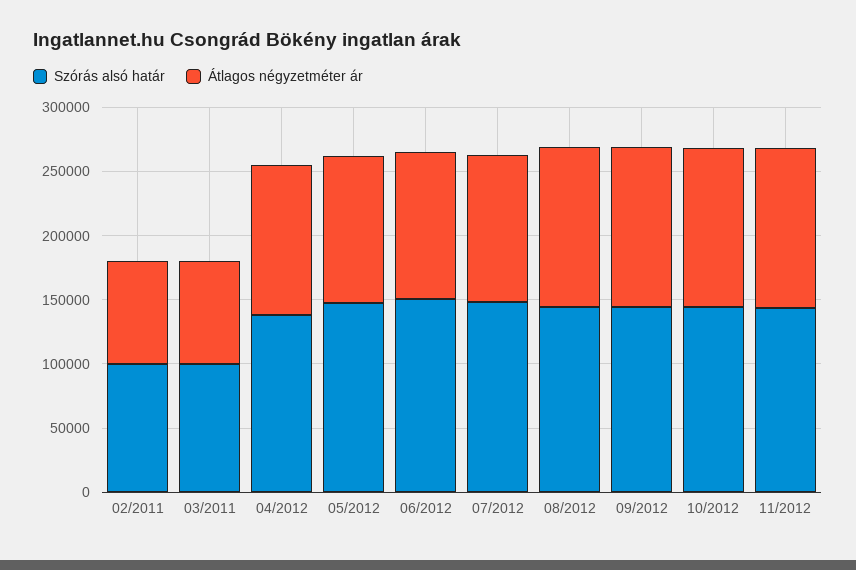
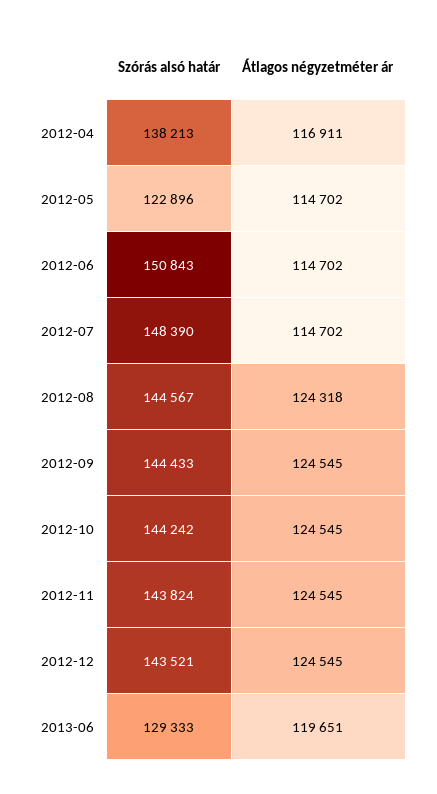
Szórás alsó határ, 02/2011: 100000 -> none
Átlagos négyzetméter ár, 02/2011: 80000 -> none
Szórás alsó határ, 03/2011: 100000 -> none
Átlagos négyzetméter ár, 03/2011: 80000 -> none
Szórás alsó határ, 05/2012: 150000 -> 122896
Szórás alsó határ, 2012-12: none -> 143521
Átlagos négyzetméter ár, 2012-12: none -> 124545
Szórás alsó határ, 2013-06: none -> 129333
Átlagos négyzetméter ár, 2013-06: none -> 119651

